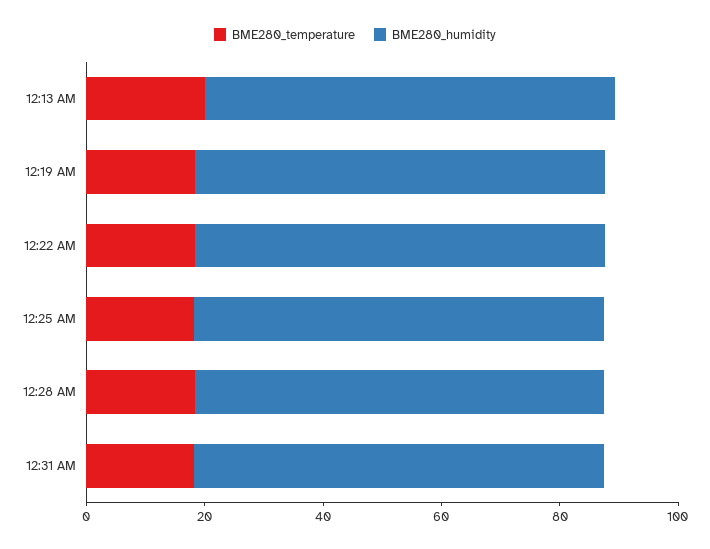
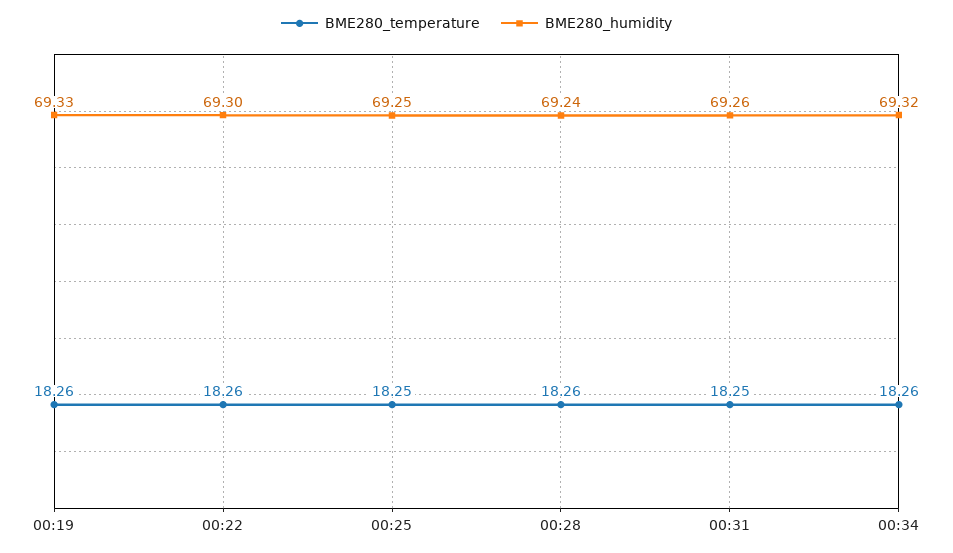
BME280_temperature, 12:13 AM: 20 -> none
BME280_humidity, 12:13 AM: 70 -> none
BME280_temperature, 00:34: none -> 18.26
BME280_humidity, 00:34: none -> 69.32

